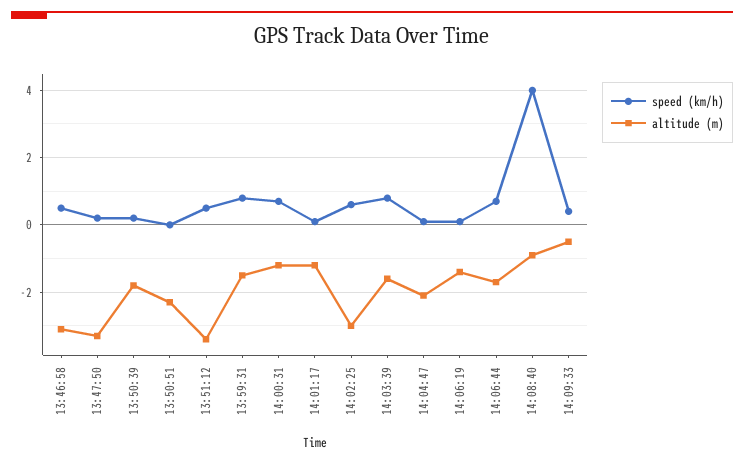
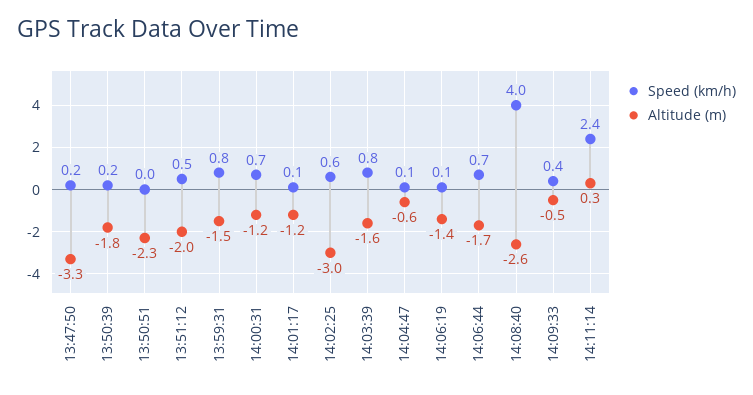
speed (km/h), 13:46:58: 0.5 -> none
altitude (m), 13:46:58: -3 -> none
altitude (m), 13:51:12: -3.5 -> -2
altitude (m), 14:04:47: -2 -> -0.6
altitude (m), 14:08:40: -1 -> -2.6
speed (km/h), 14:11:14: none -> 2.4
altitude (m), 14:11:14: none -> 0.3

